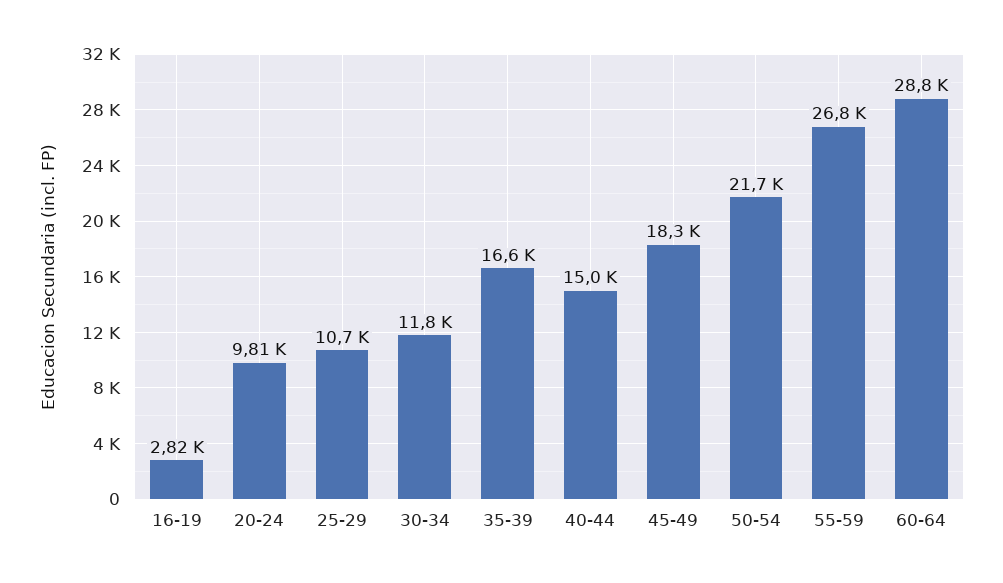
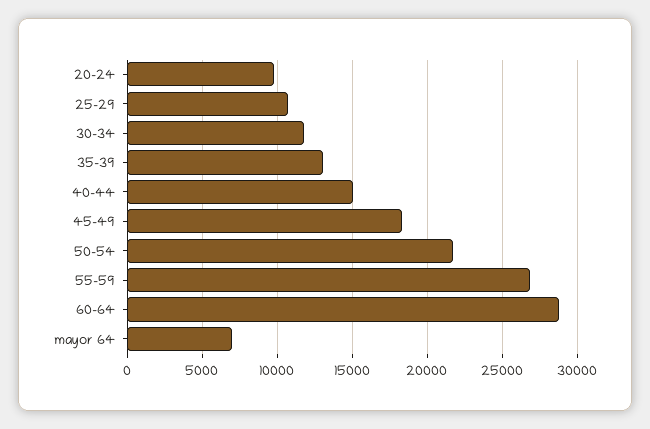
16-19: 2820 -> none
35-39: 16600 -> 13000
mayor 64: none -> 7000

